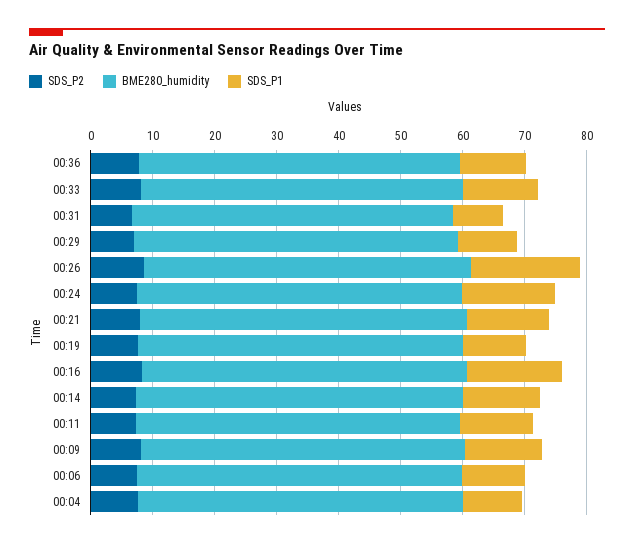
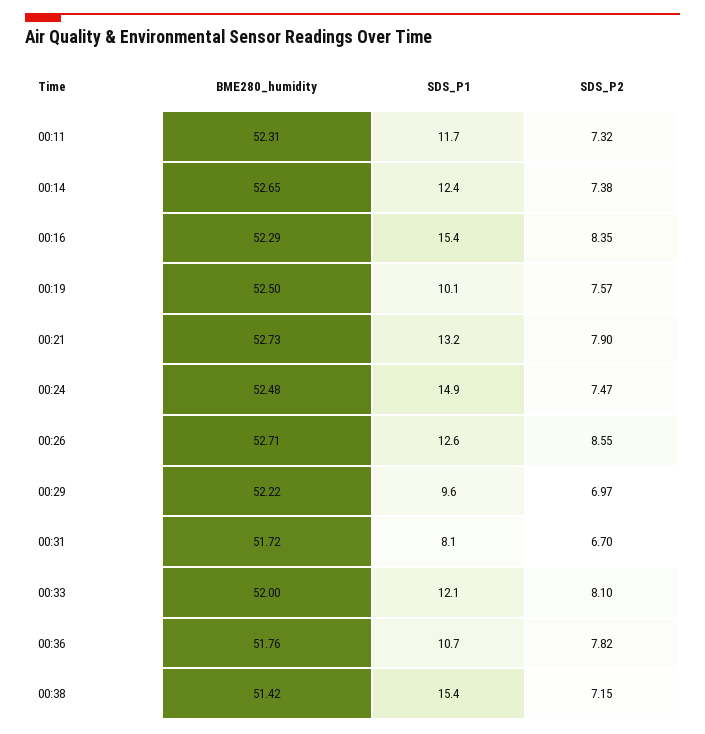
SDS_P1, 00:26: 18 -> 12.6
SDS_P2, 00:09: 8 -> none
BME280_humidity, 00:09: 52 -> none
SDS_P1, 00:09: 12 -> none
SDS_P2, 00:06: 8 -> none
BME280_humidity, 00:06: 52 -> none
SDS_P1, 00:06: 10 -> none
SDS_P2, 00:04: 8 -> none
BME280_humidity, 00:04: 52 -> none
SDS_P1, 00:04: 10 -> none
BME280_humidity, 00:38: none -> 51.42
SDS_P1, 00:38: none -> 15.4
SDS_P2, 00:38: none -> 7.15

